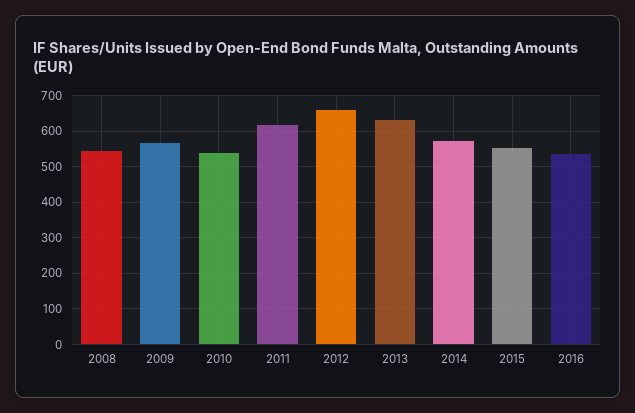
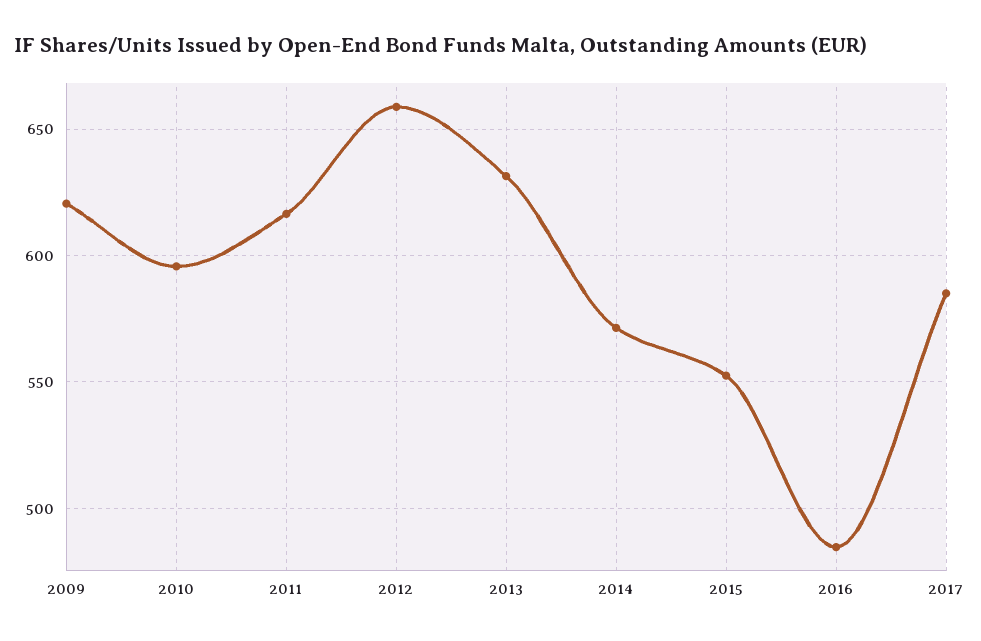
2008: 540 -> none
2009: 560 -> 620
2010: 540 -> 595
2016: 540 -> 485
2017: none -> 585

